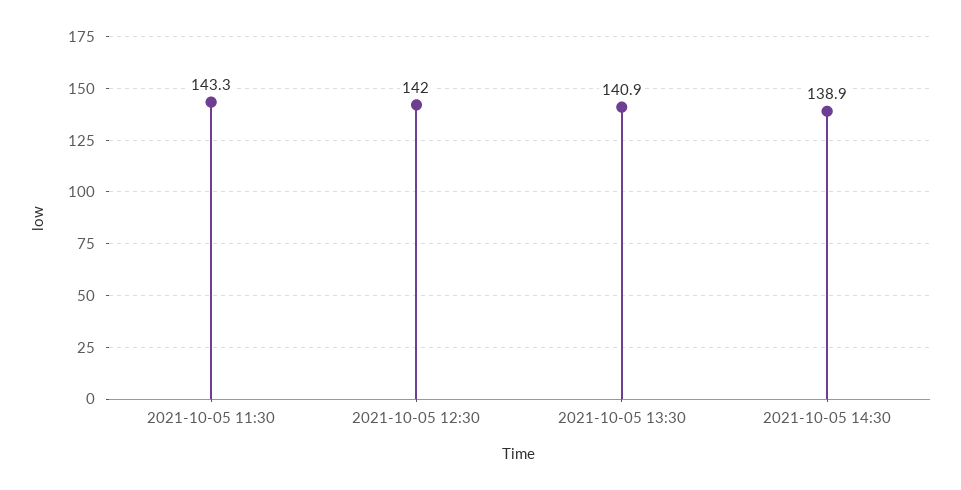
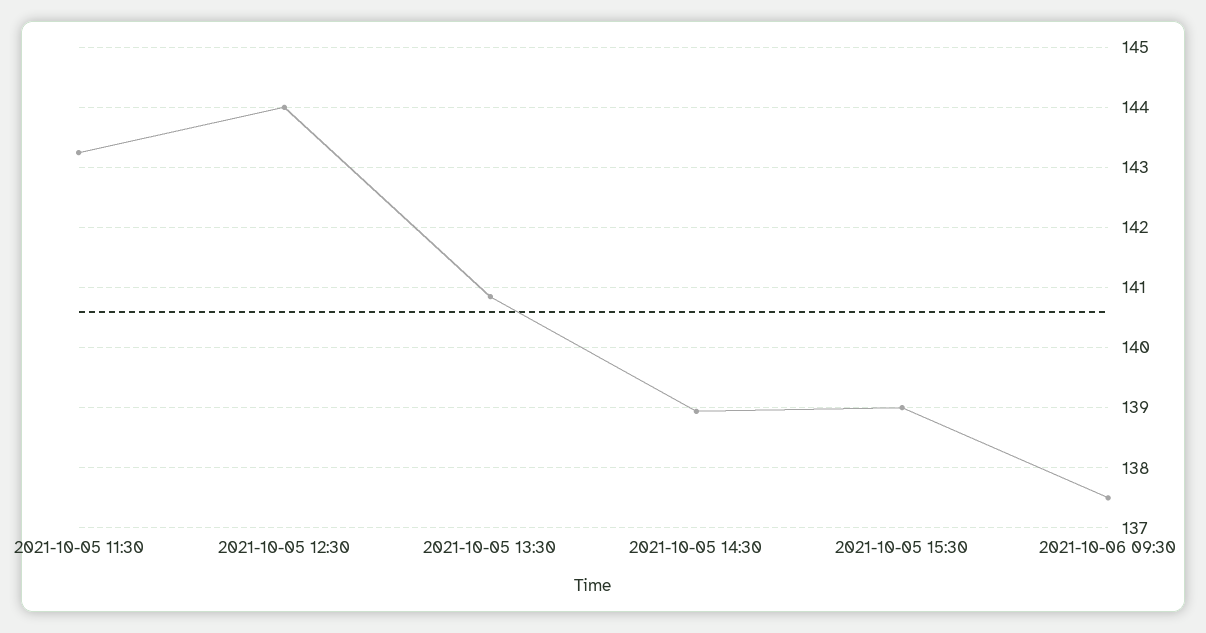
2021-10-05 12:30: 142 -> 144
2021-10-05 15:30: none -> 139
2021-10-06 09:30: none -> 137.5

